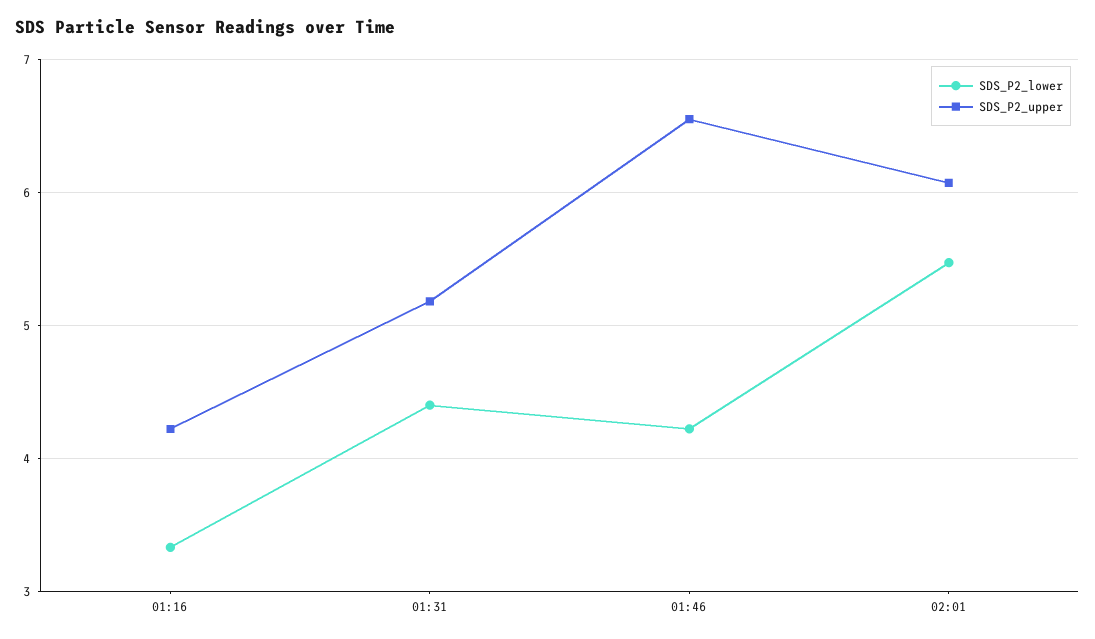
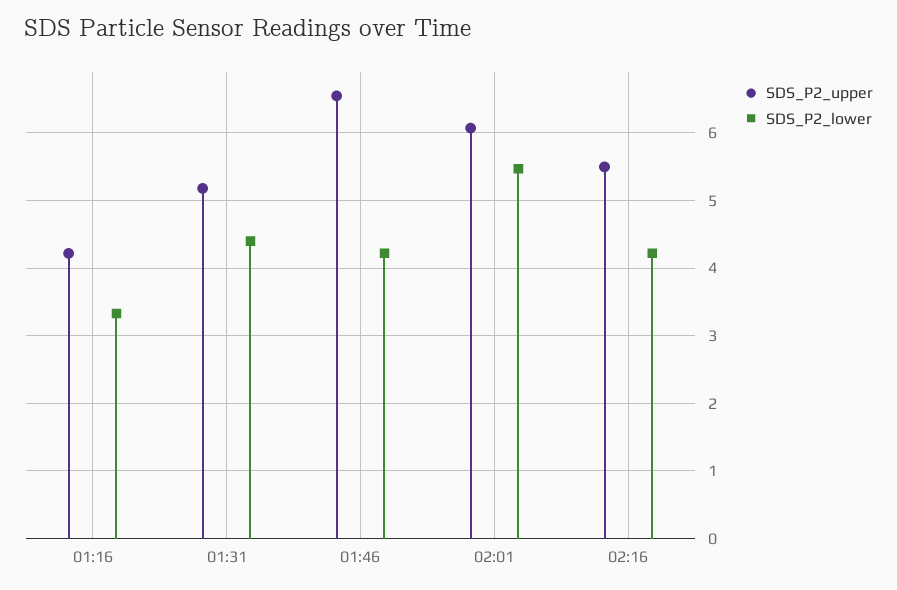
SDS_P2_upper, 02:16: none -> 5.5
SDS_P2_lower, 02:16: none -> 4.2

